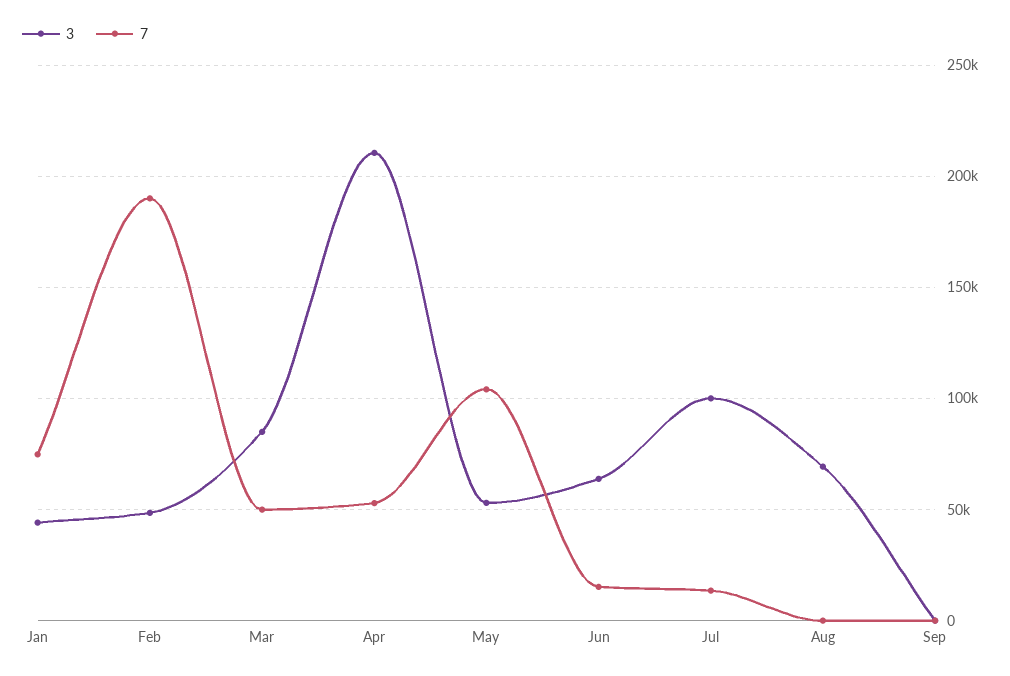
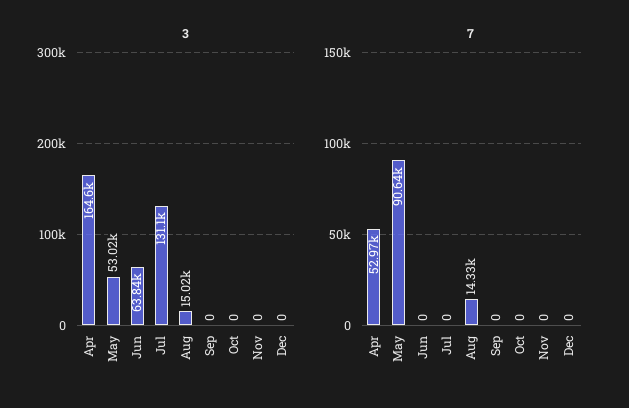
3, Jan: 45000 -> none
7, Jan: 75000 -> none
3, Feb: 50000 -> none
7, Feb: 190000 -> none
3, Mar: 85000 -> none
7, Mar: 50000 -> none
3, Apr: 210000 -> 164600
7, May: 105000 -> 90640
7, Jun: 15000 -> 0
3, Jul: 100000 -> 131100
7, Jul: 15000 -> 0
3, Aug: 70000 -> 15020
7, Aug: 0 -> 14330
3, Oct: none -> 0
3, Nov: none -> 0
3, Dec: none -> 0
7, Oct: none -> 0
7, Nov: none -> 0
7, Dec: none -> 0

